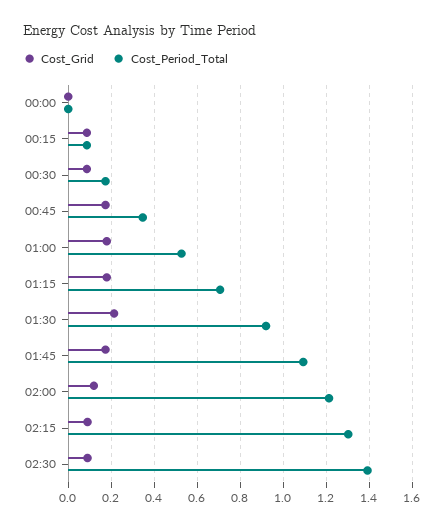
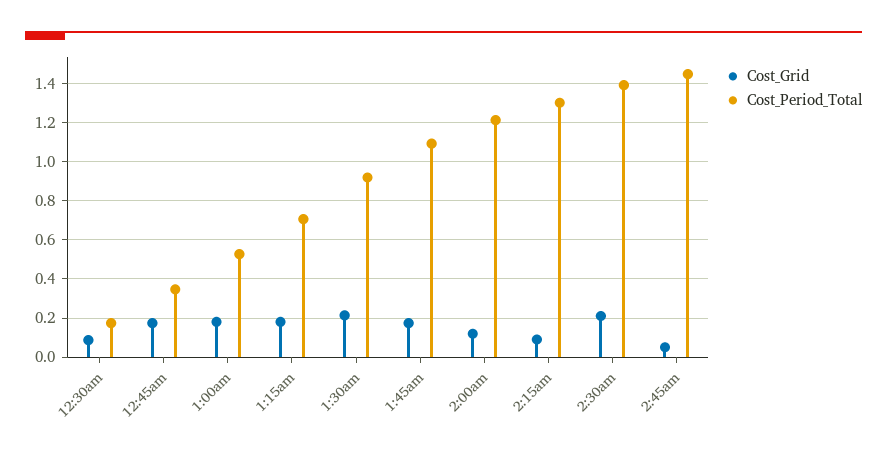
Cost_Grid, 00:00: 0 -> none
Cost_Period_Total, 00:00: 0 -> none
Cost_Grid, 00:15: 0.1 -> none
Cost_Period_Total, 00:15: 0.1 -> none
Cost_Grid, 02:30: 0.1 -> 0.2
Cost_Grid, 2:45am: none -> 0.05
Cost_Period_Total, 2:45am: none -> 1.45

